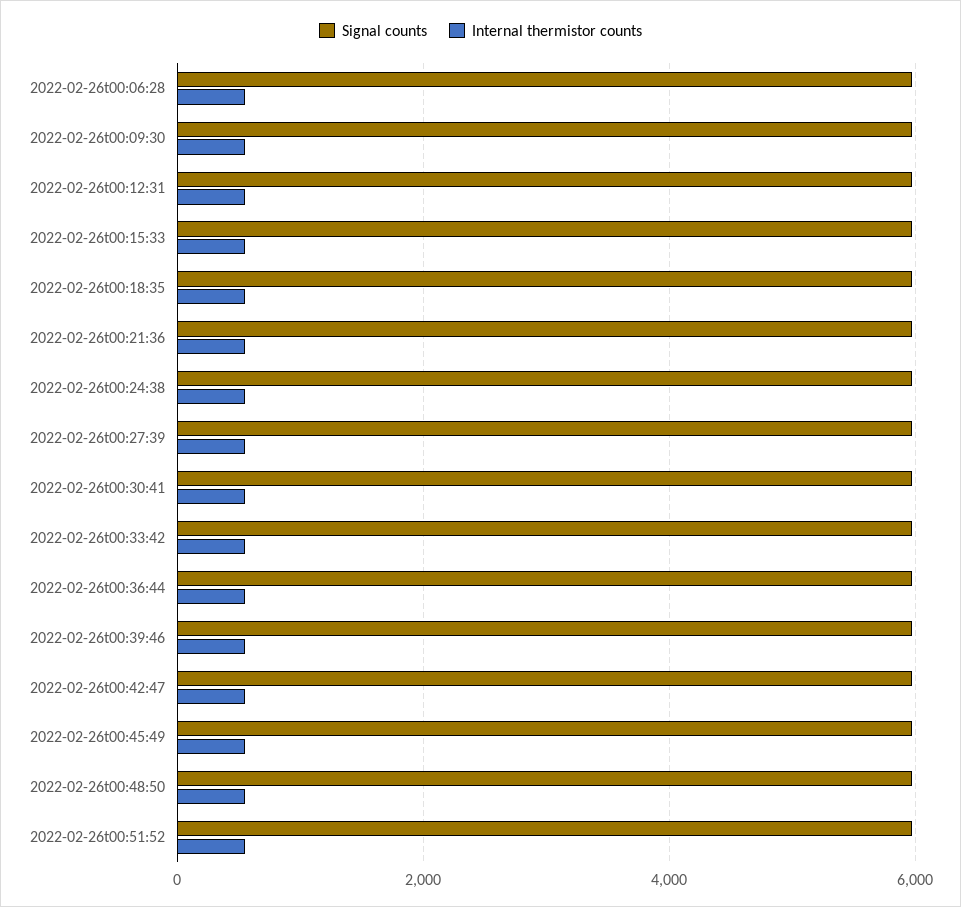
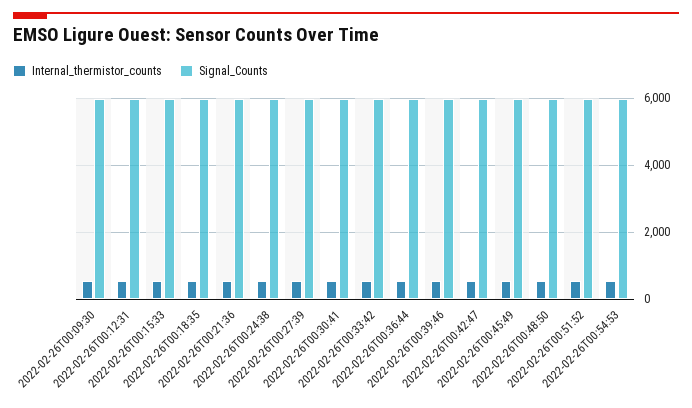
Signal counts, 2022-02-26t00:06:28: 6000 -> none
Internal thermistor counts, 2022-02-26t00:06:28: 600 -> none
Internal thermistor counts, 2022-02-26T00:54:53: none -> 600
Signal counts, 2022-02-26T00:54:53: none -> 6000

